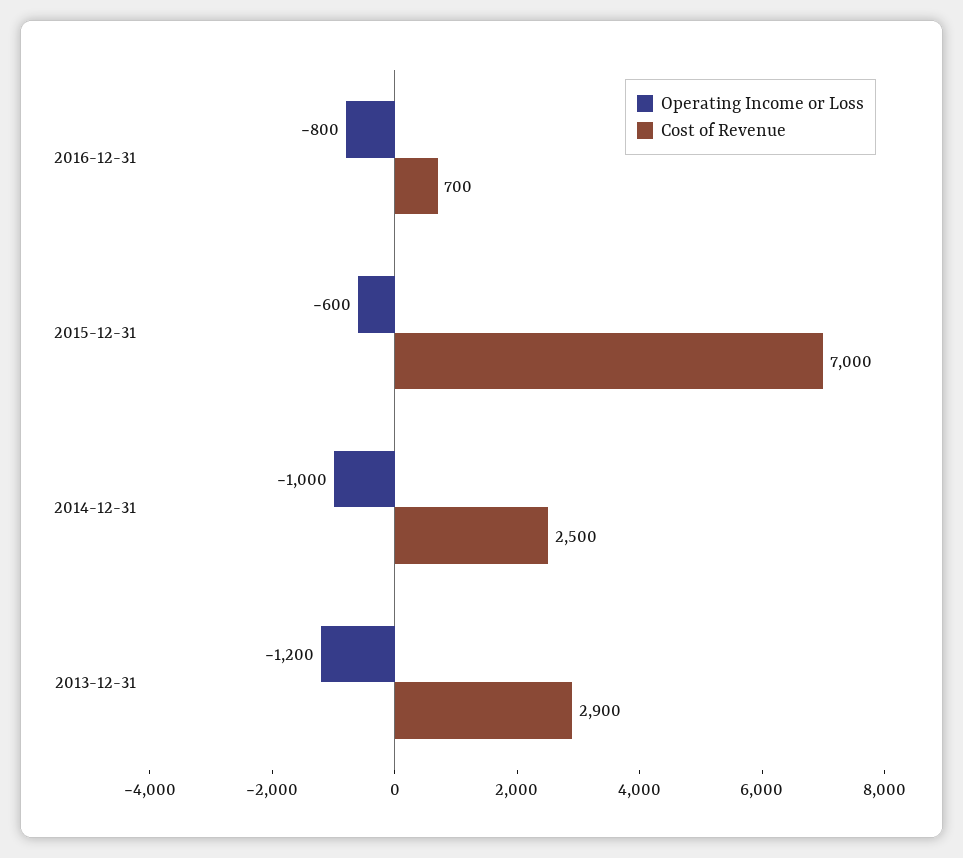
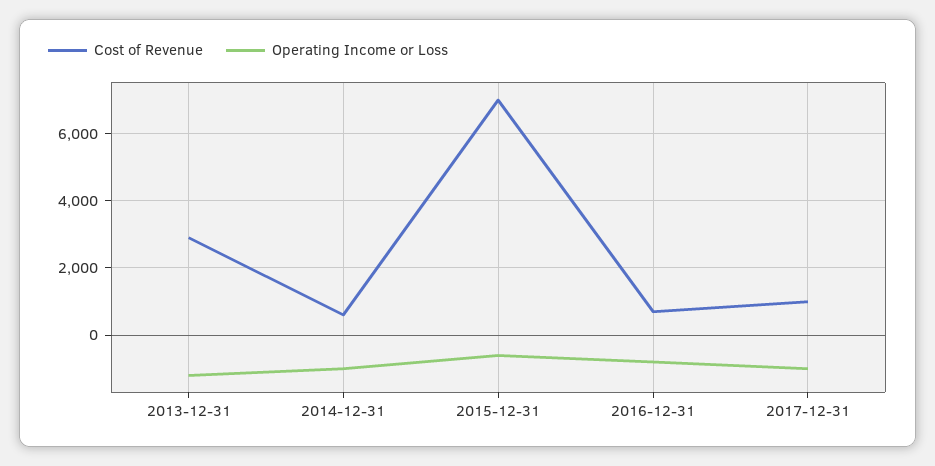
Cost of Revenue, 2014-12-31: 2500 -> 600
Cost of Revenue, 2017-12-31: none -> 1000
Operating Income or Loss, 2017-12-31: none -> -1000

